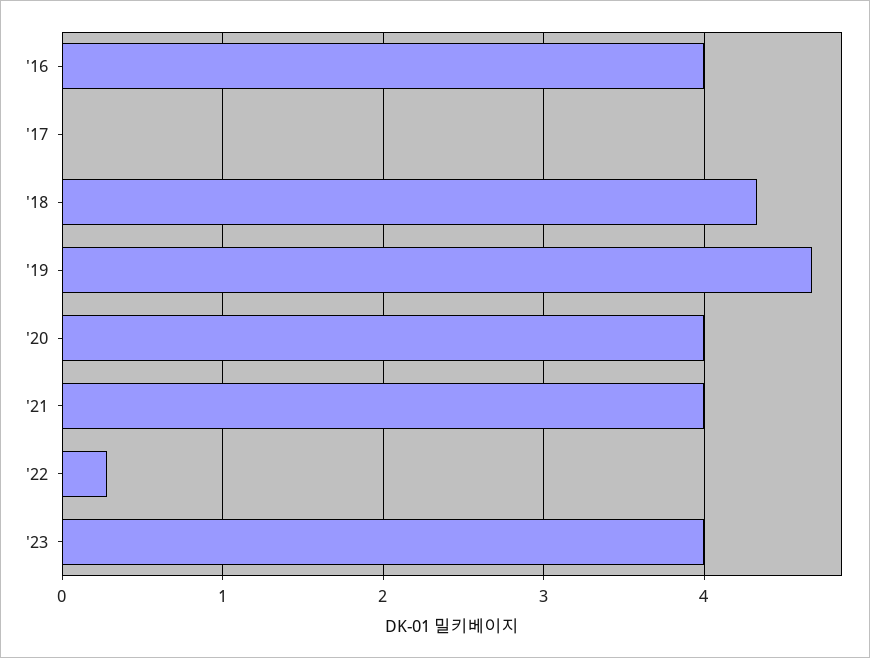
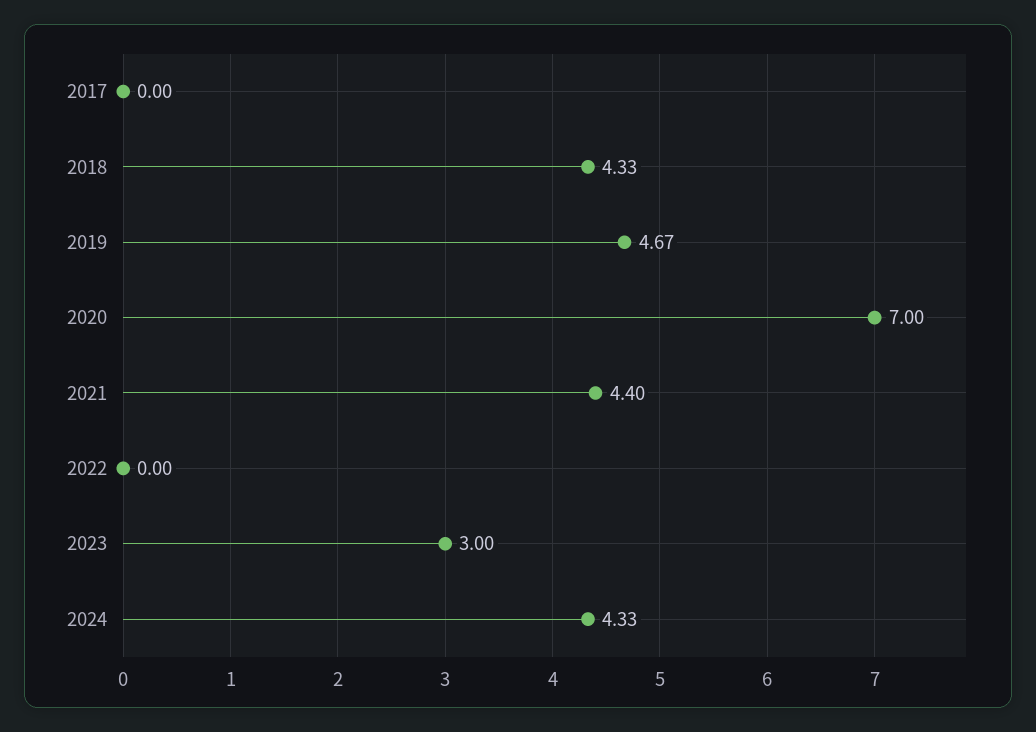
'16: 4 -> none
'20: 4 -> 7
'21: 4 -> 4.4
'22: 0.3 -> 0
'23: 4 -> 3
2024: none -> 4.33

